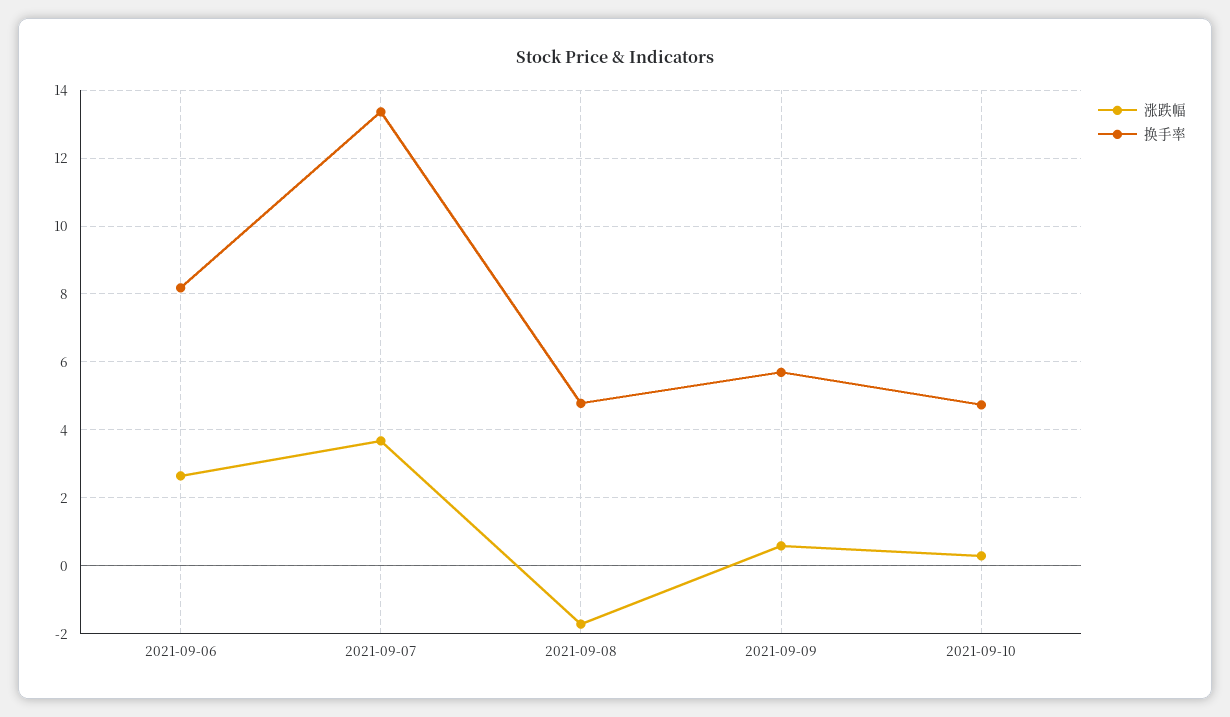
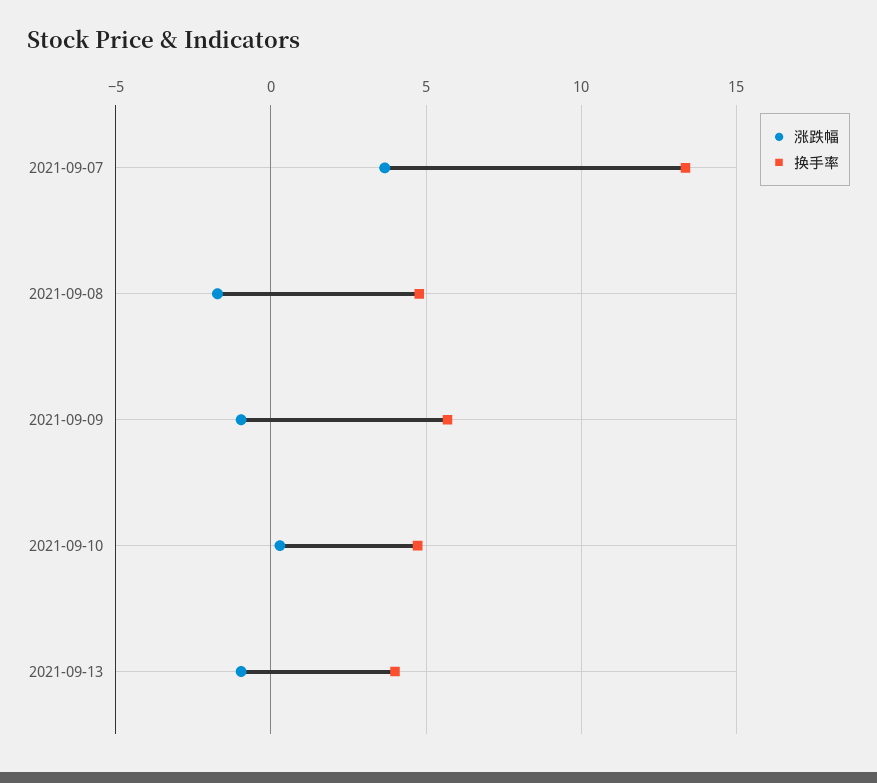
涨跌幅, 2021-09-06: 2.6 -> none
换手率, 2021-09-06: 8.2 -> none
涨跌幅, 2021-09-09: 0.6 -> -1
涨跌幅, 2021-09-13: none -> -1
换手率, 2021-09-13: none -> 4

